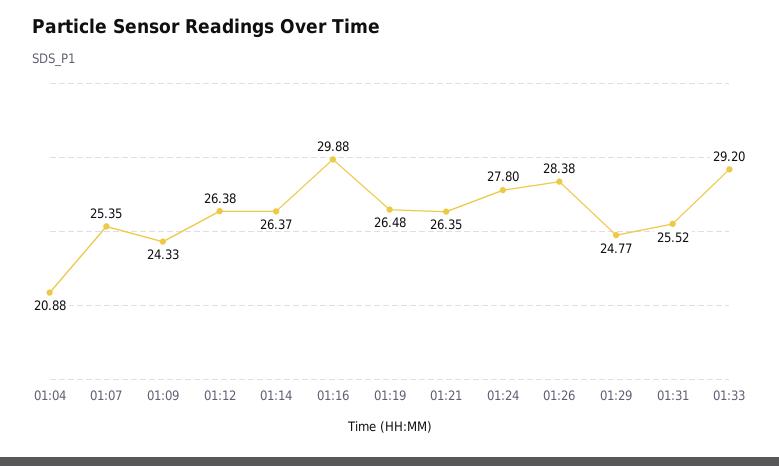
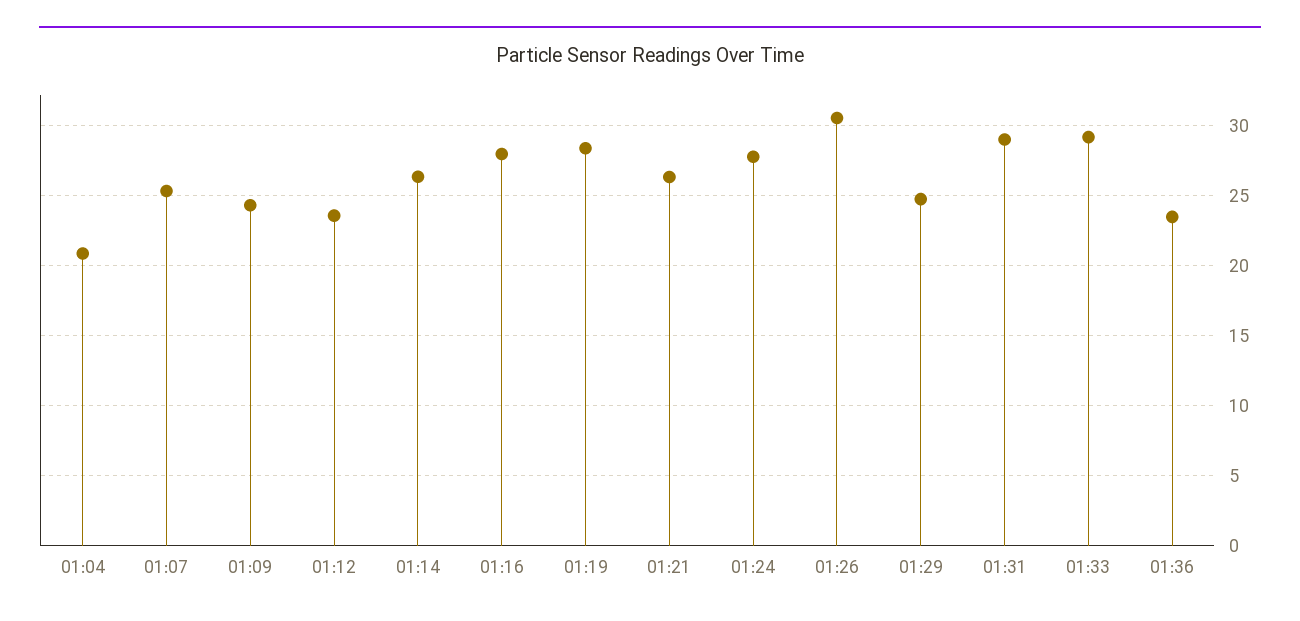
01:12: 26.38 -> 23.5
01:16: 29.88 -> 28
01:19: 26.48 -> 28.5
01:26: 28.38 -> 30.5
01:31: 25.52 -> 29
01:36: none -> 23.5

